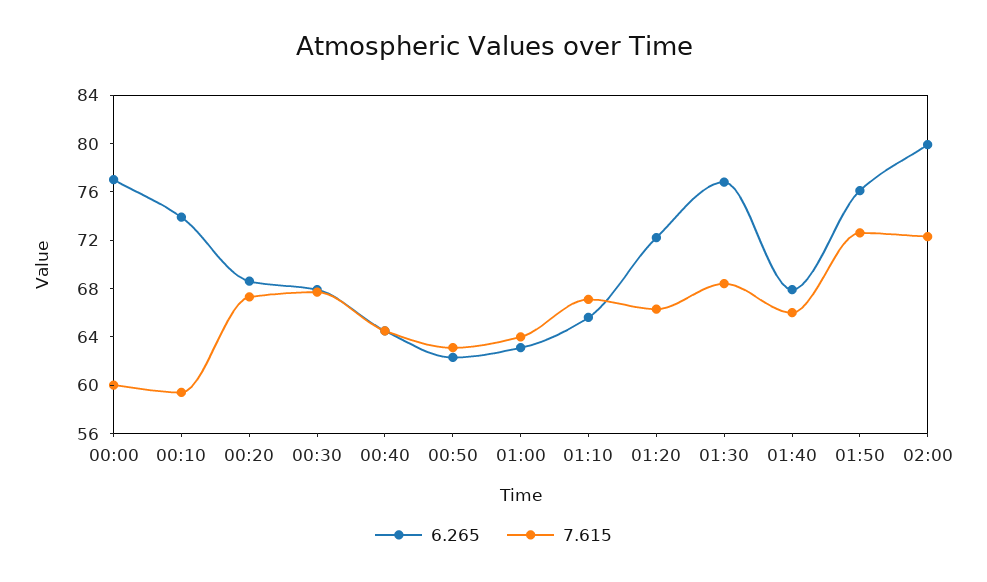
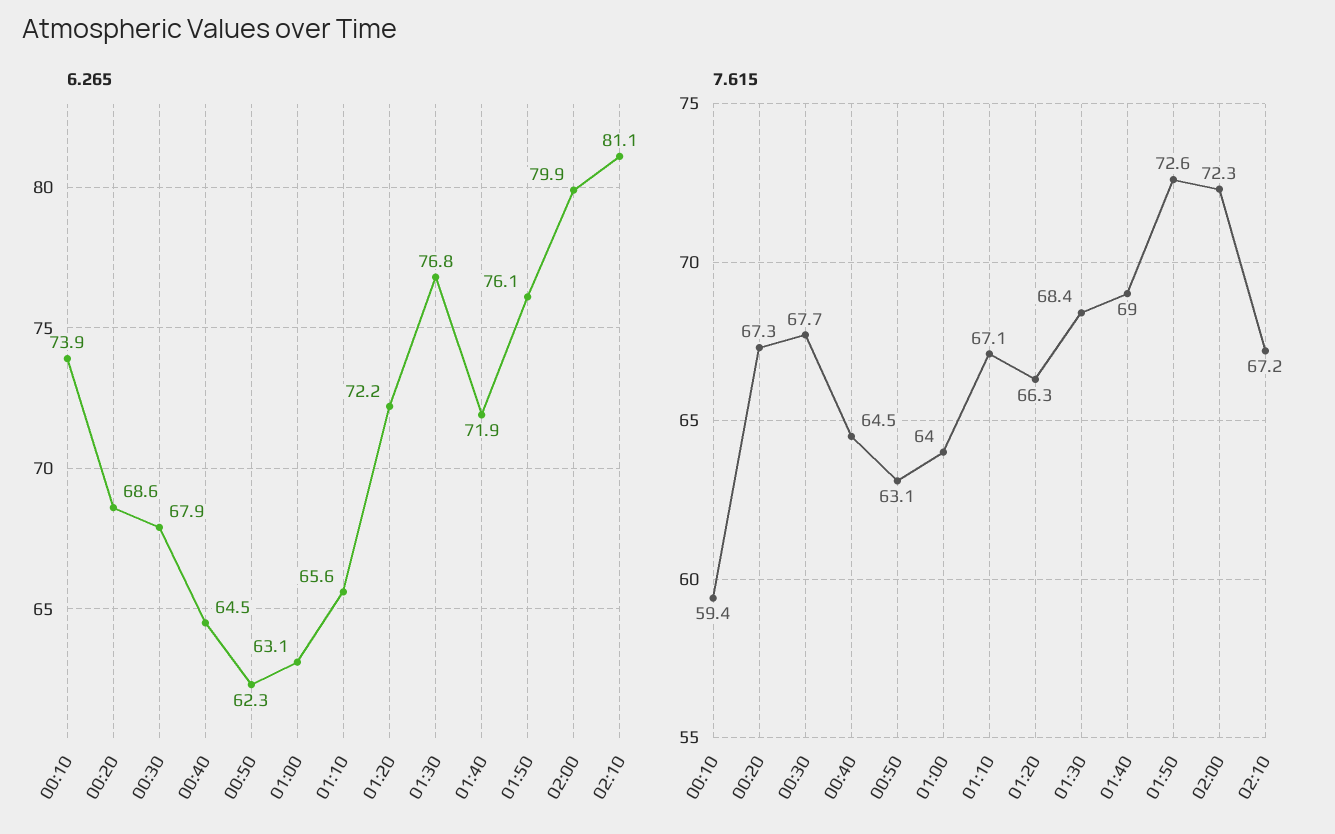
6.265, 00:00: 77 -> none
7.615, 00:00: 60 -> none
6.265, 01:40: 68 -> 71.9
7.615, 01:40: 66 -> 69
6.265, 02:10: none -> 81.1
7.615, 02:10: none -> 67.2

